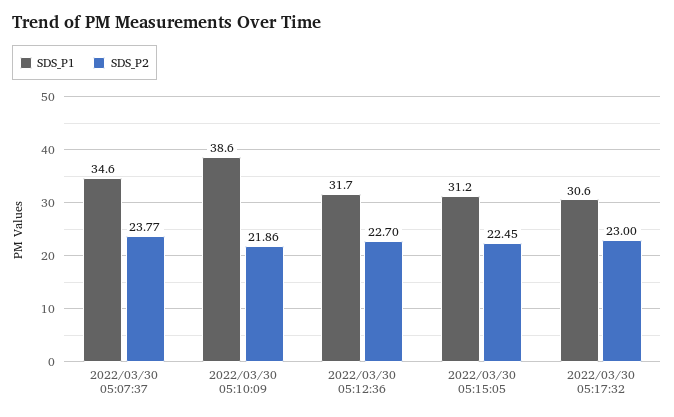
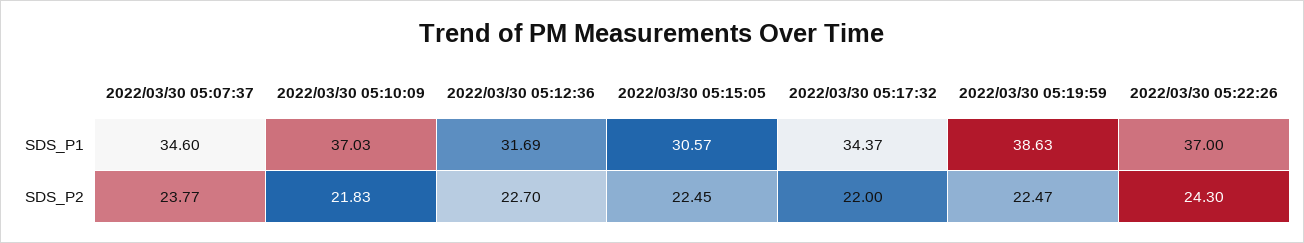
SDS_P1, 2022/03/30 05:10:09: 38.6 -> 37.03
SDS_P2, 2022/03/30 05:10:09: 21.86 -> 21.83
SDS_P1, 2022/03/30 05:15:05: 31.2 -> 30.57
SDS_P1, 2022/03/30 05:17:32: 30.6 -> 34.37
SDS_P2, 2022/03/30 05:17:32: 23 -> 22
SDS_P1, 2022/03/30 05:19:59: none -> 38.63
SDS_P1, 2022/03/30 05:22:26: none -> 37
SDS_P2, 2022/03/30 05:19:59: none -> 22.47
SDS_P2, 2022/03/30 05:22:26: none -> 24.3

